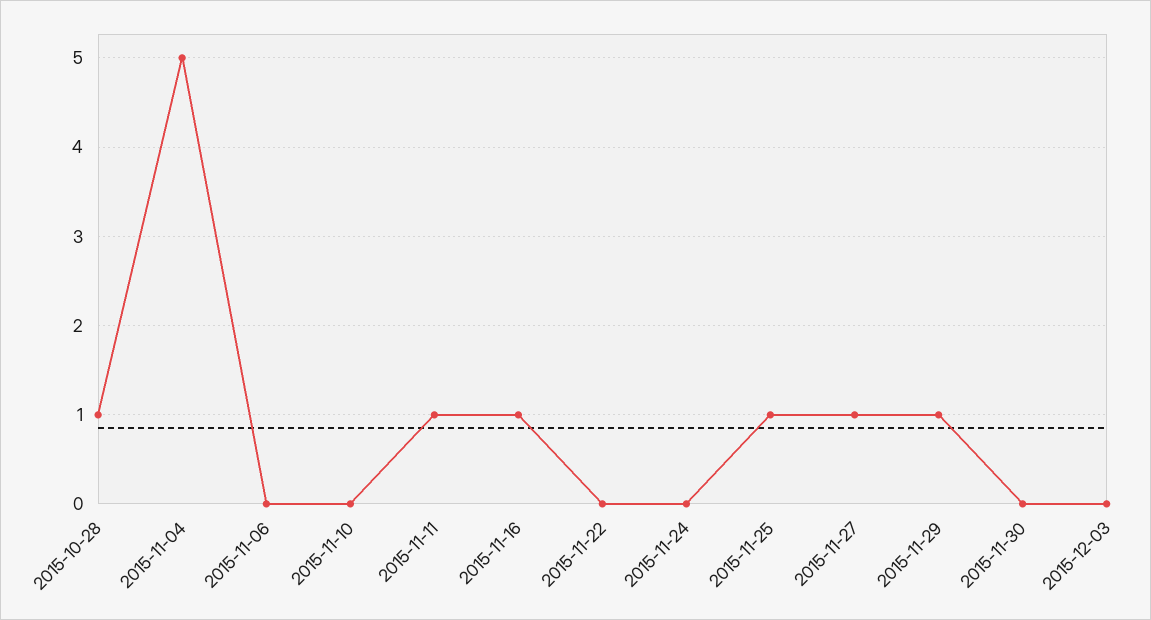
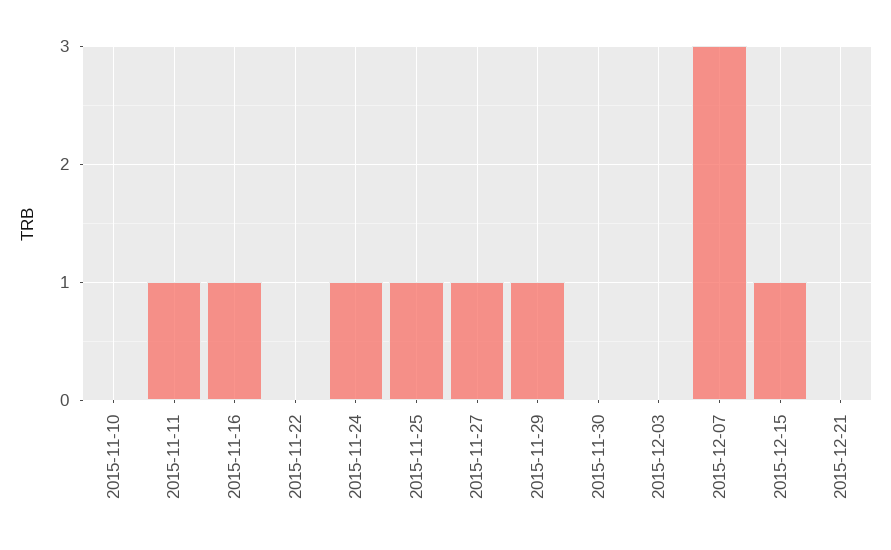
2015-10-28: 1 -> none
2015-11-04: 5 -> none
2015-11-06: 0 -> none
2015-11-24: 0 -> 1
2015-12-07: none -> 3
2015-12-15: none -> 1
2015-12-21: none -> 0

